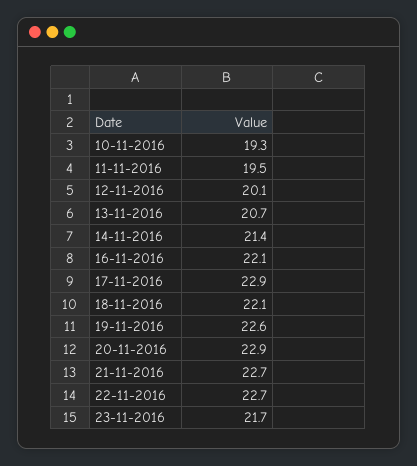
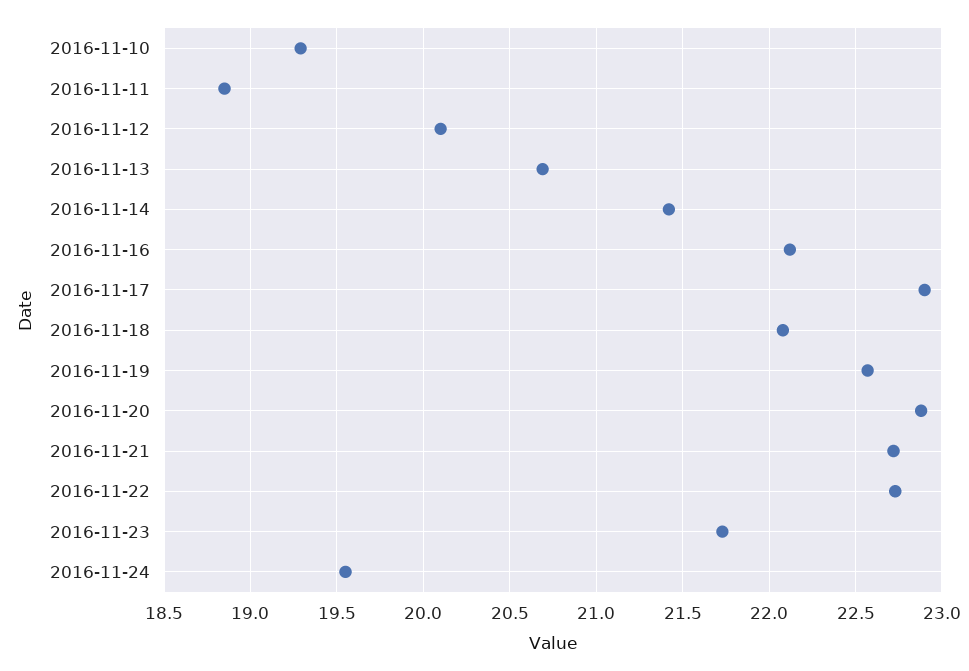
11-11-2016: 19.5 -> 18.85
2016-11-24: none -> 19.55

